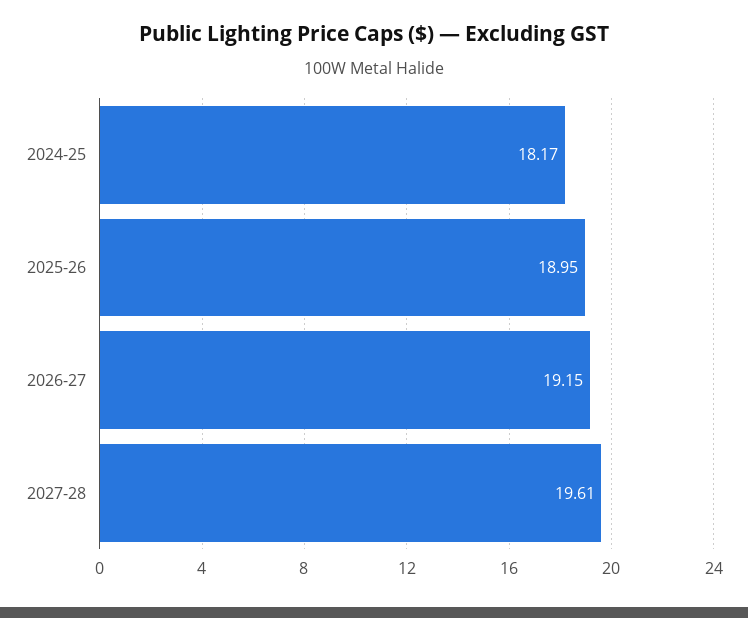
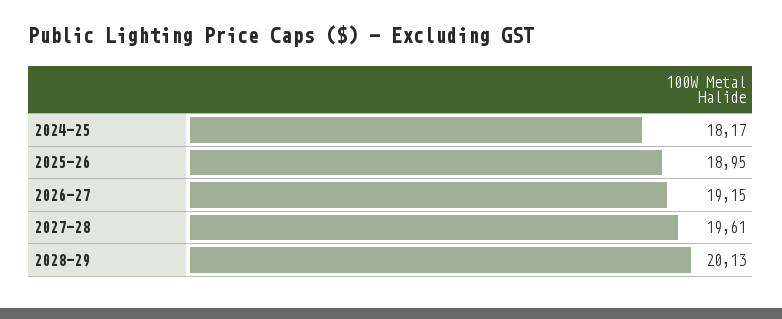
2028-29: none -> 20.13

